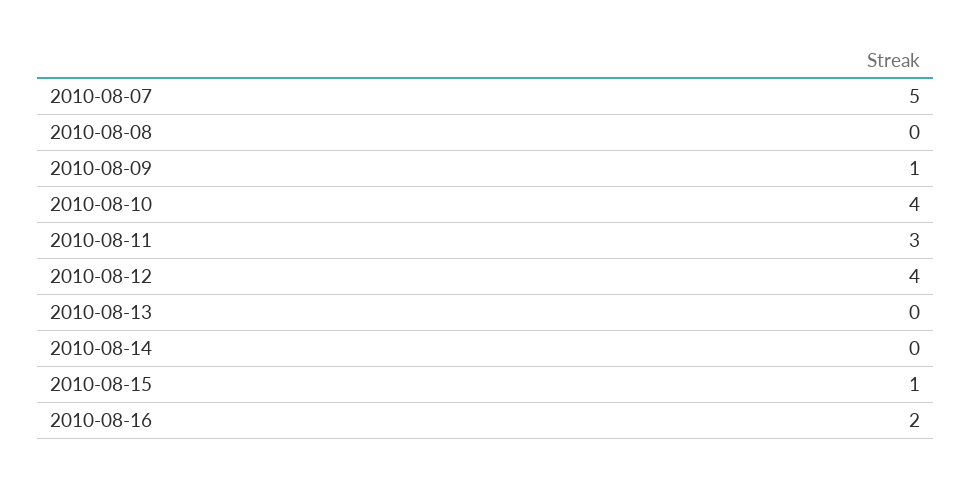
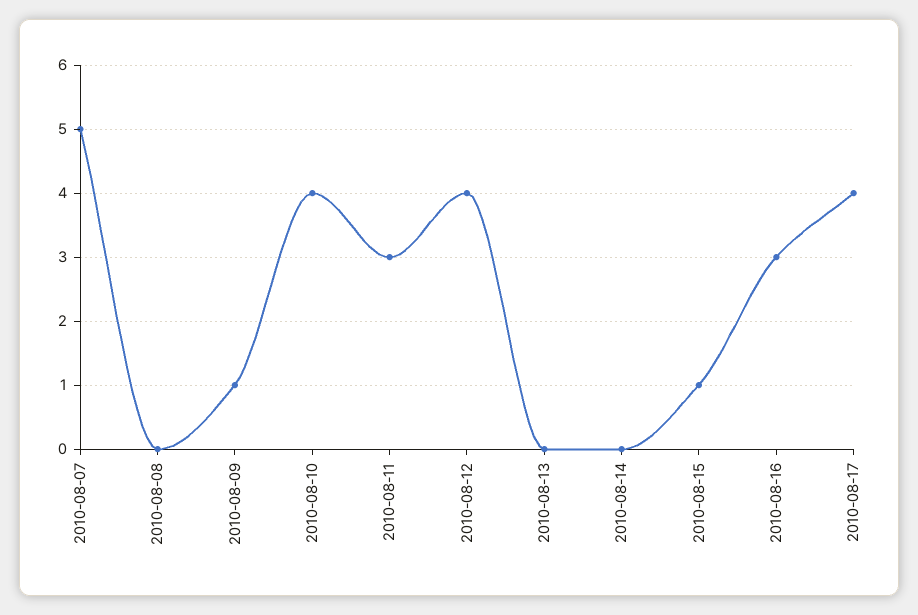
2010-08-16: 2 -> 3
2010-08-17: none -> 4

